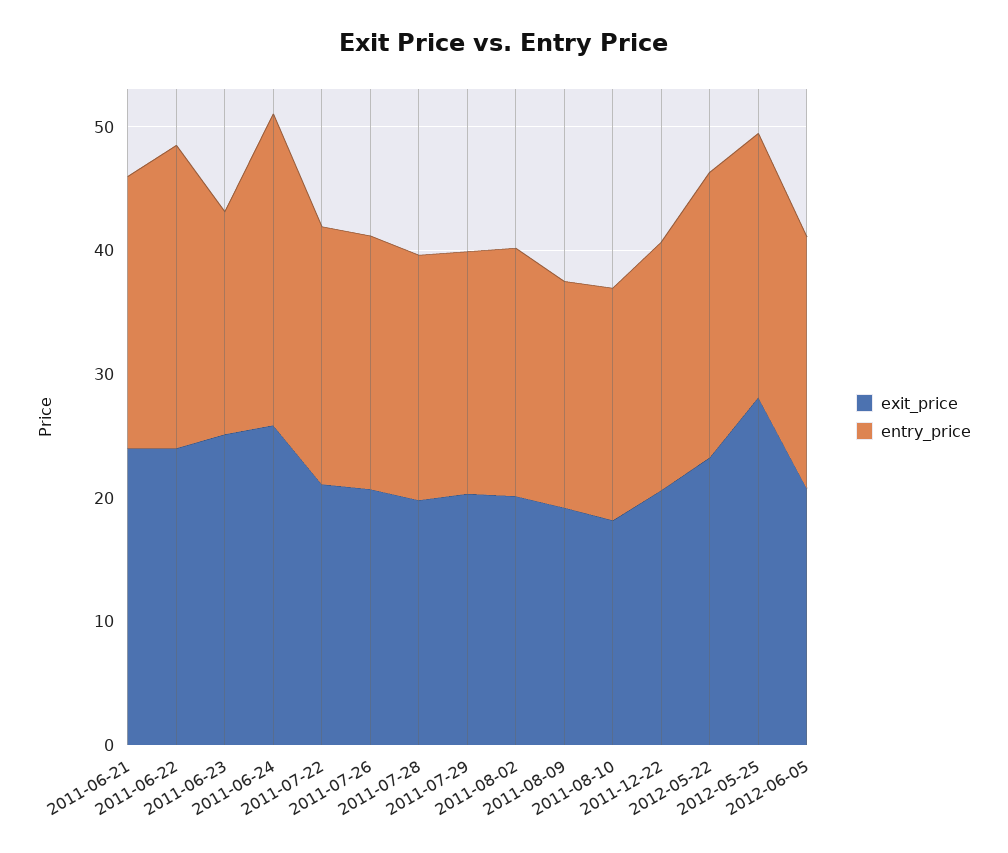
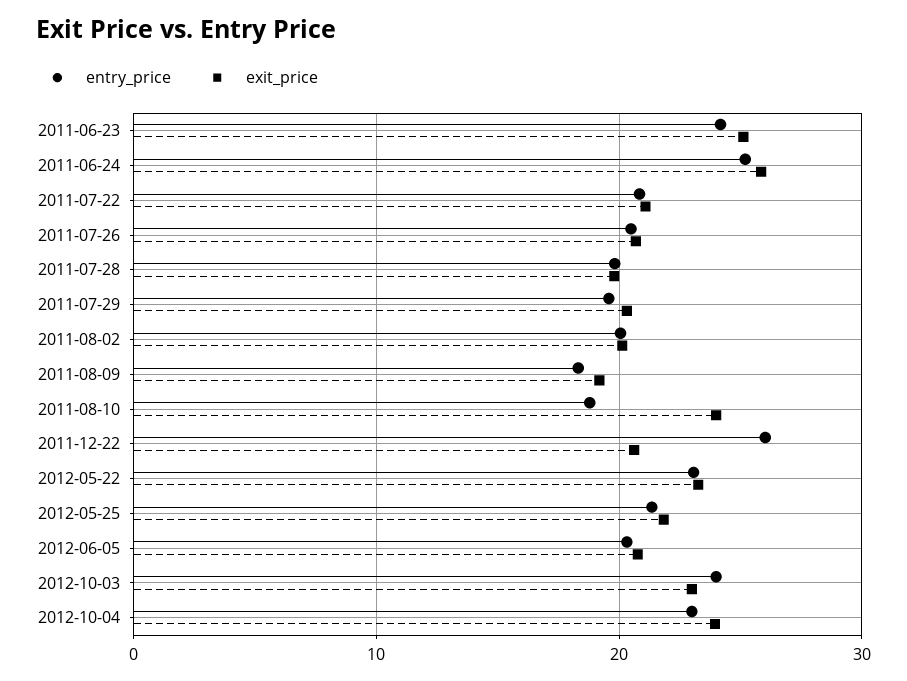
exit_price, 2011-06-21: 24 -> none
entry_price, 2011-06-21: 22 -> none
exit_price, 2011-06-22: 24 -> none
entry_price, 2011-06-22: 24 -> none
entry_price, 2011-06-23: 18 -> 24
exit_price, 2011-08-10: 18 -> 24
entry_price, 2011-12-22: 20 -> 26
exit_price, 2012-05-25: 28 -> 22
entry_price, 2012-10-03: none -> 24
exit_price, 2012-10-03: none -> 23
entry_price, 2012-10-04: none -> 23
exit_price, 2012-10-04: none -> 24

